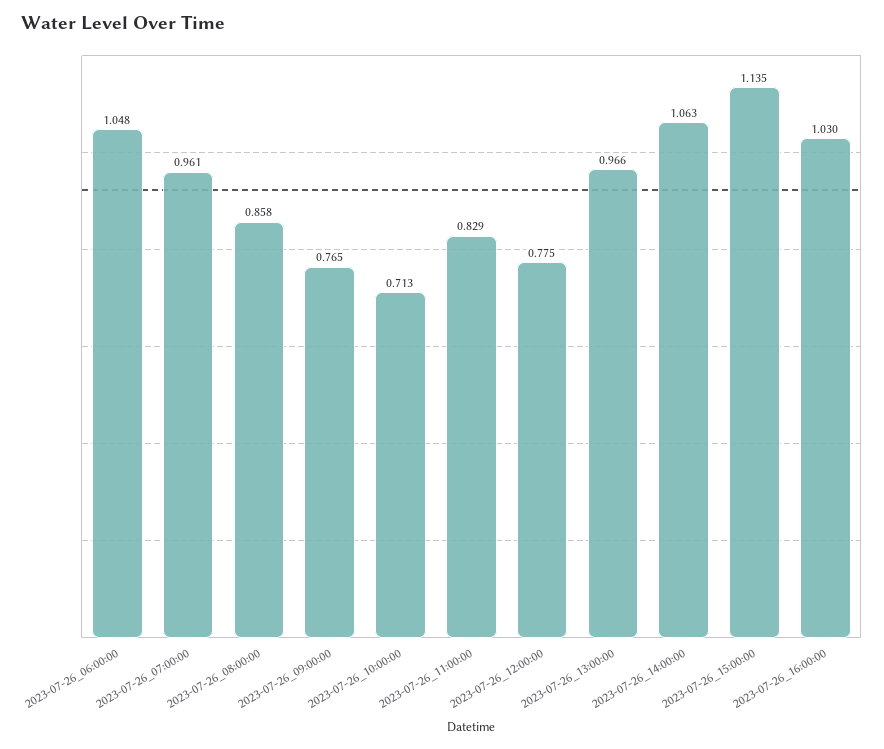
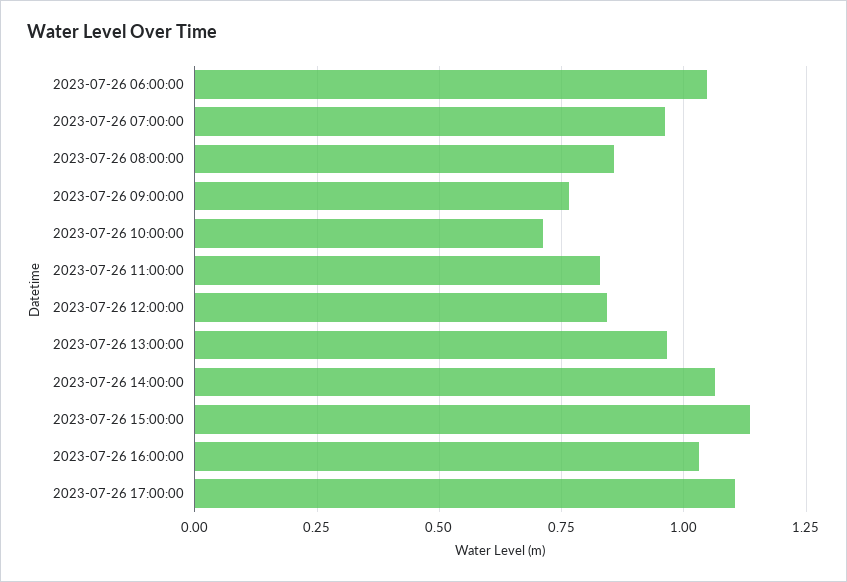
2023-07-26_12:00:00: 0.775 -> 0.85
2023-07-26 17:00:00: none -> 1.1

